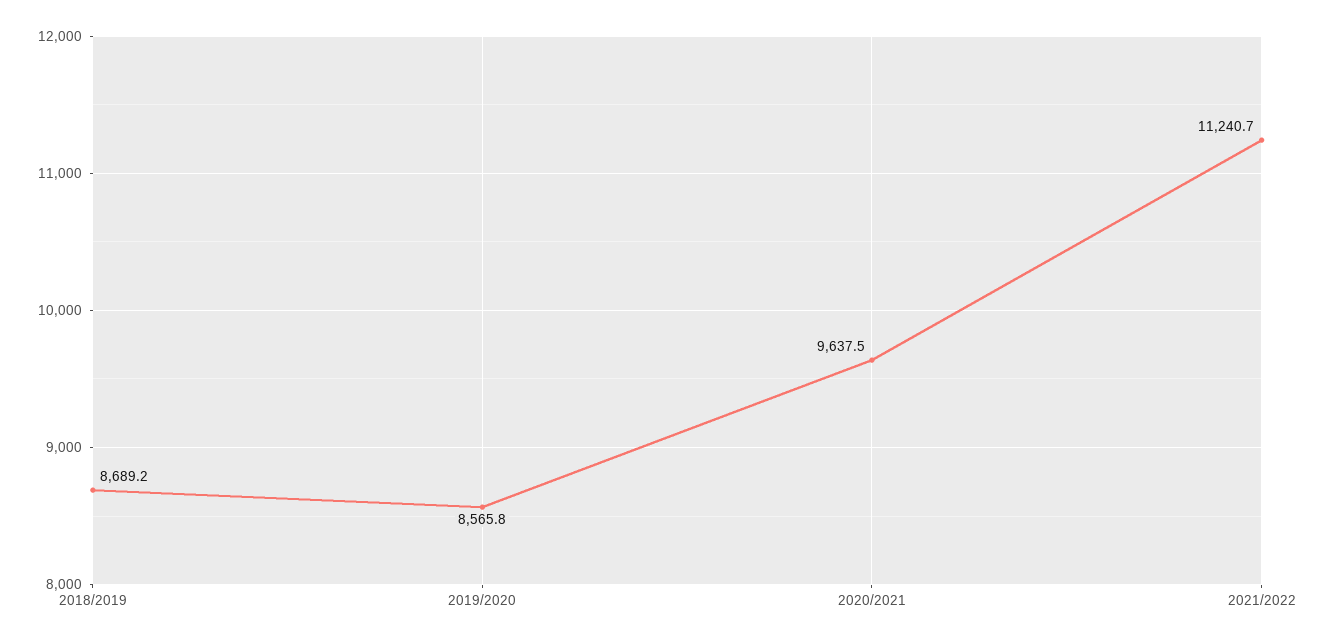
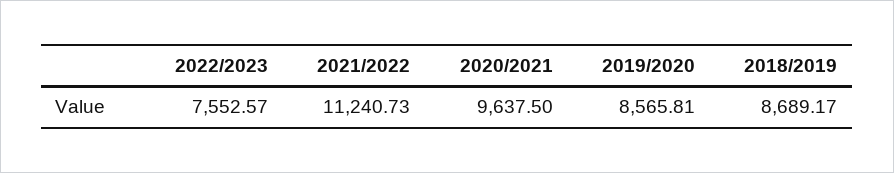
2022/2023: none -> 7552.57

